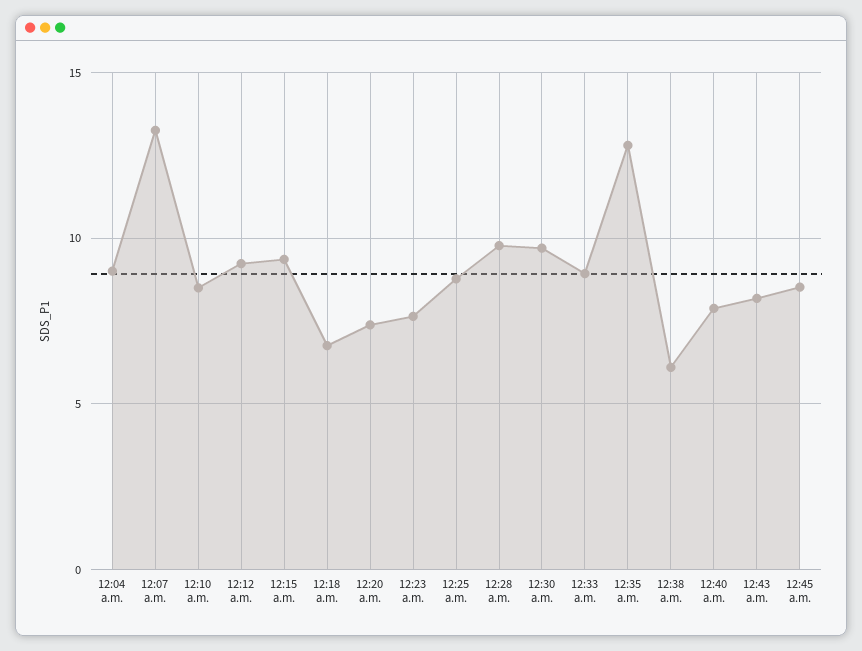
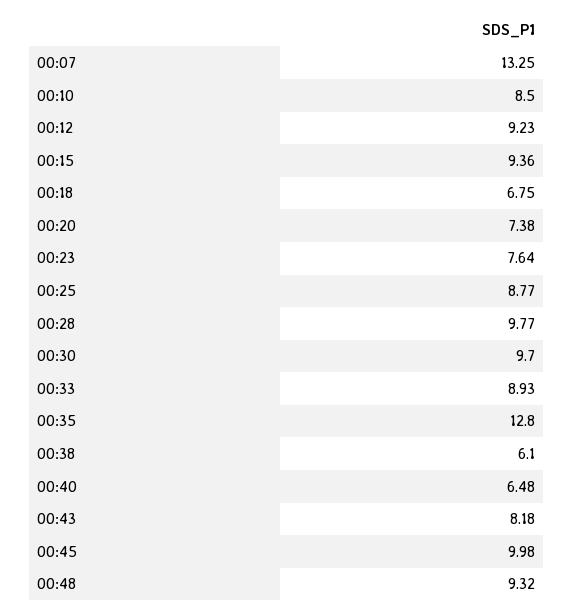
12:04 a.m.: 9 -> none
12:40 a.m.: 8 -> 6.48
12:45 a.m.: 8.5 -> 9.98
00:48: none -> 9.32

